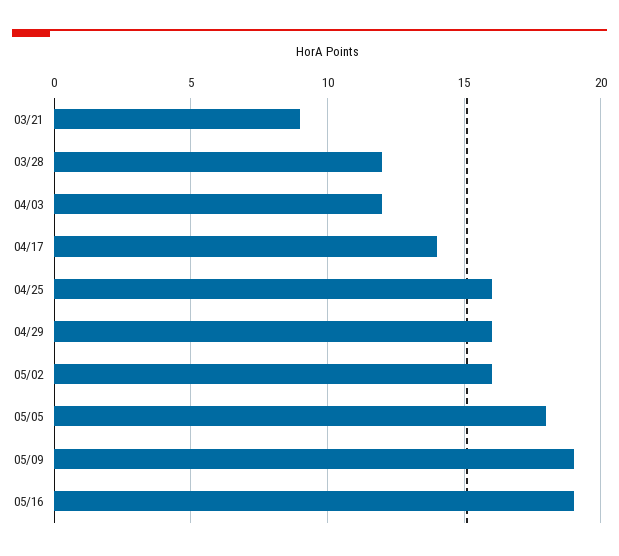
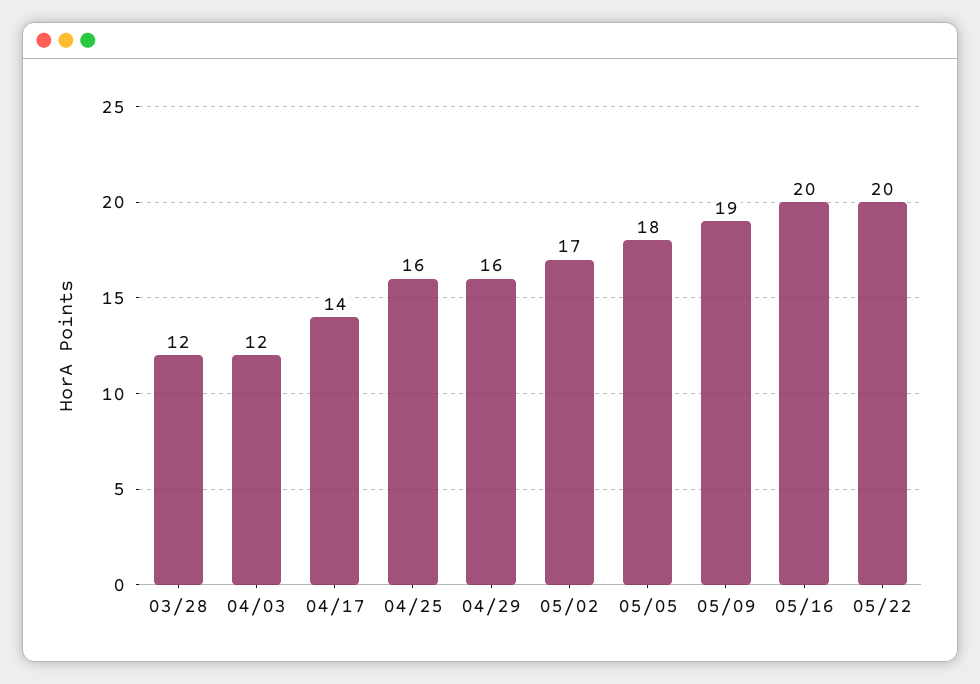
03/21: 9 -> none
05/02: 16 -> 17
05/16: 19 -> 20
05/22: none -> 20

